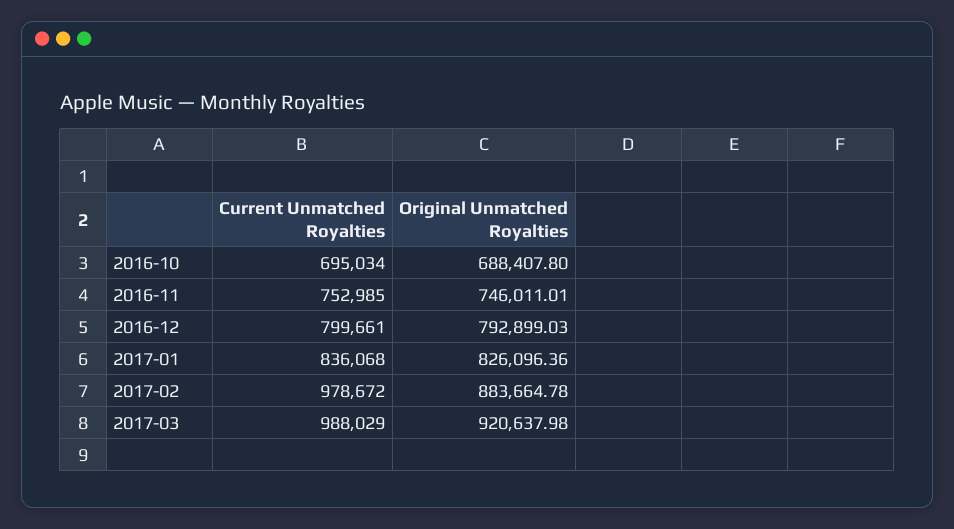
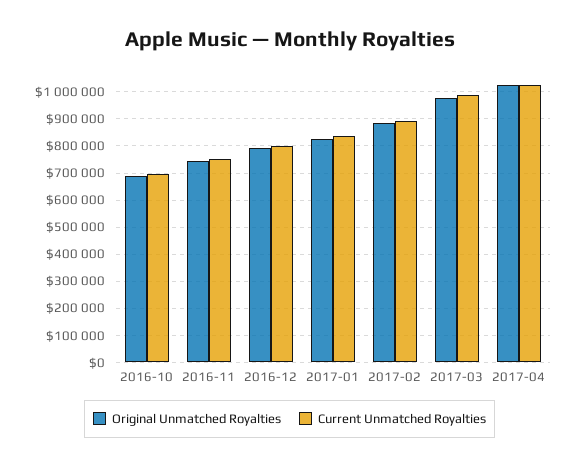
Current Unmatched Royalties, 2017-02: 978672 -> 900000
Original Unmatched Royalties, 2017-03: 920637.98 -> 975000
Original Unmatched Royalties, 2017-04: none -> 1025000
Current Unmatched Royalties, 2017-04: none -> 1025000

